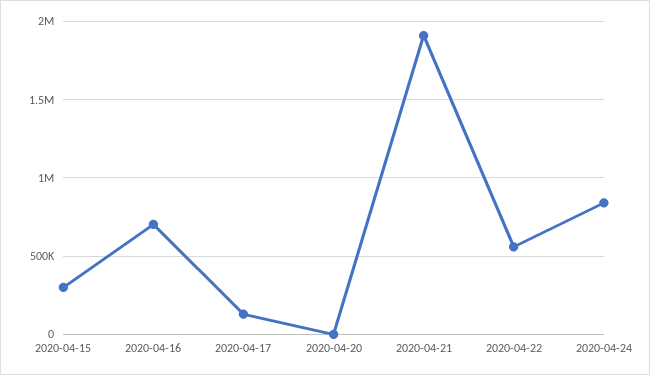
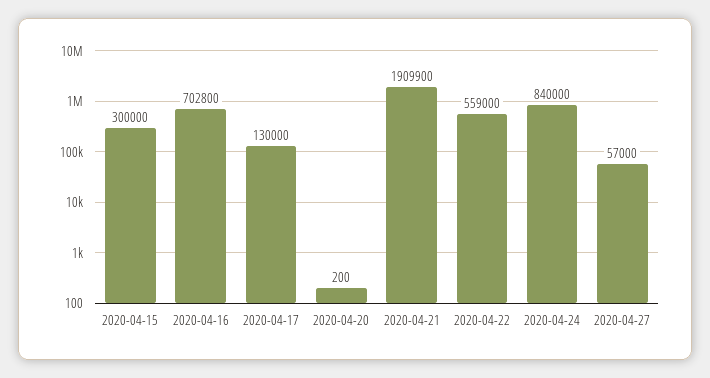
2020-04-27: none -> 57000

